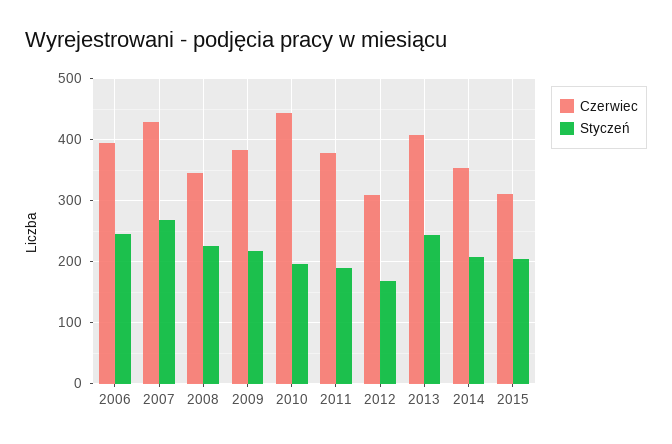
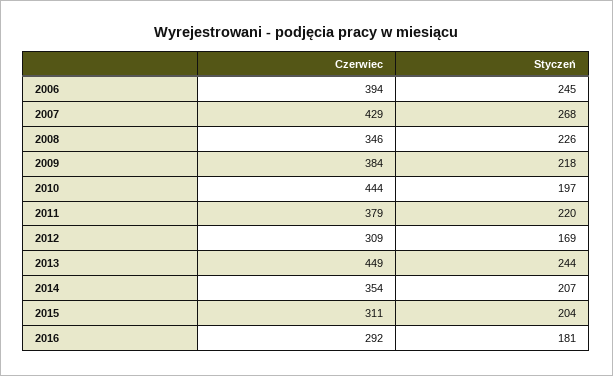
Styczeń, 2011: 190 -> 220
Czerwiec, 2013: 410 -> 449
Czerwiec, 2016: none -> 292
Styczeń, 2016: none -> 181

